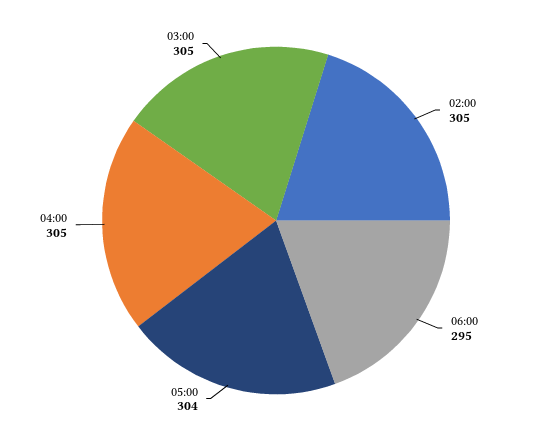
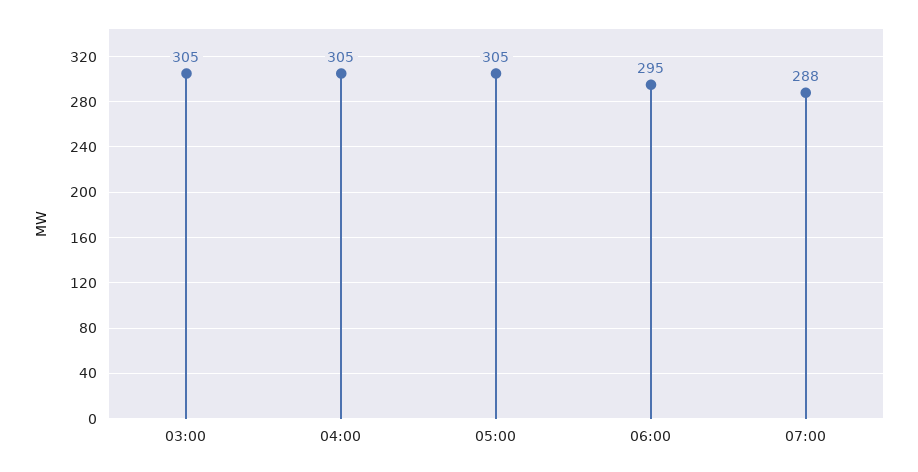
02:00: 305 -> none
05:00: 304 -> 305
07:00: none -> 288

